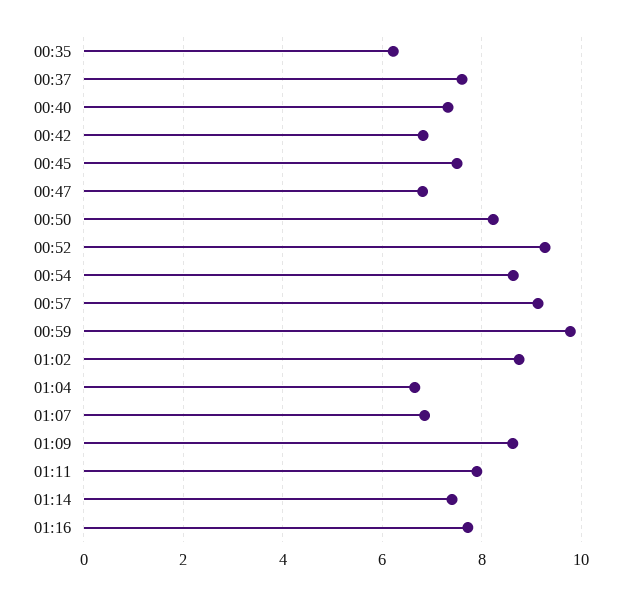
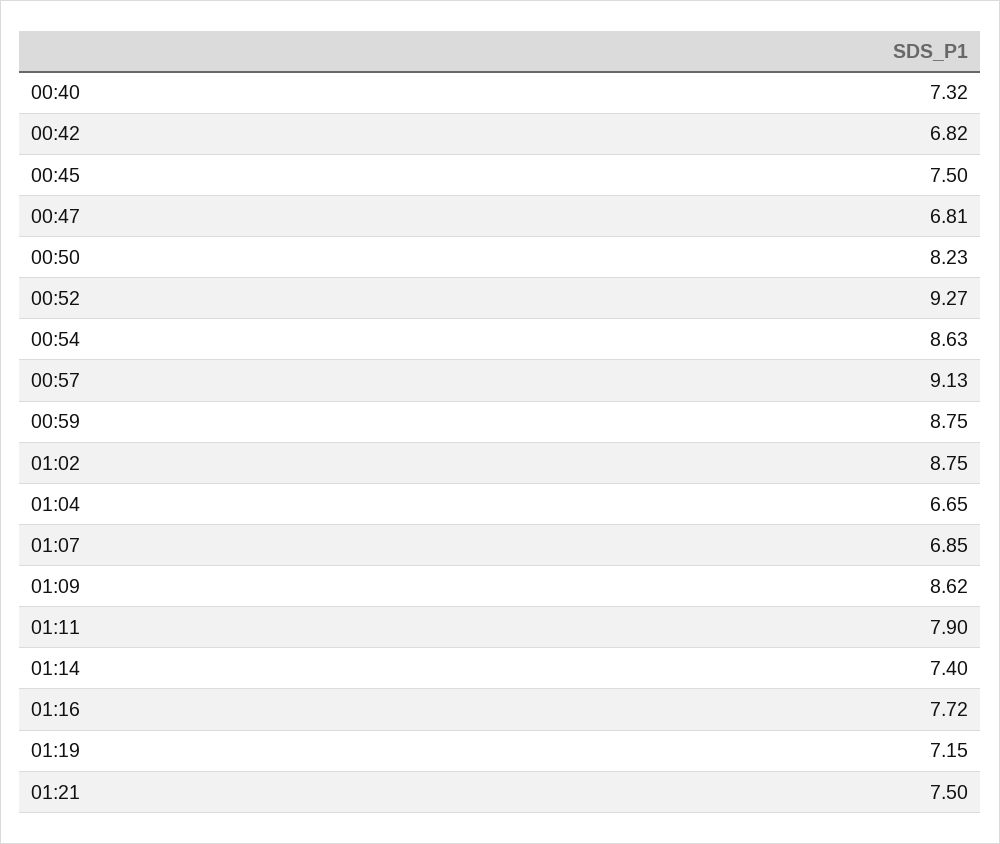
00:35: 6.2 -> none
00:37: 7.6 -> none
00:59: 9.8 -> 8.75
01:19: none -> 7.15
01:21: none -> 7.5

